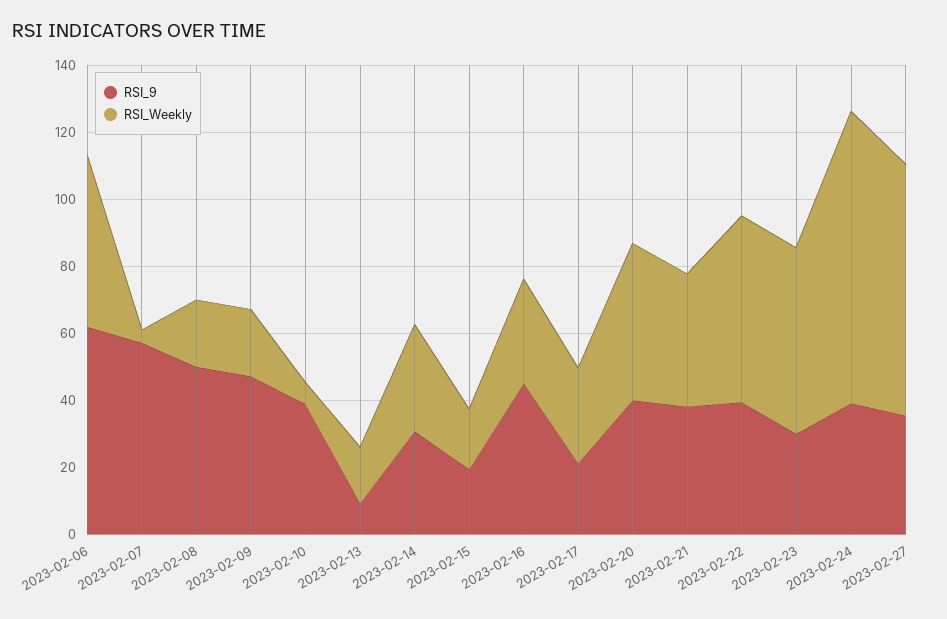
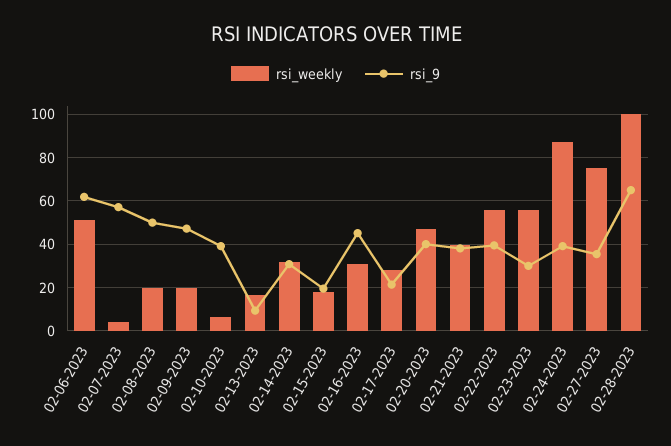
RSI_Weekly, 02-28-2023: none -> 100
RSI_9, 02-28-2023: none -> 65

